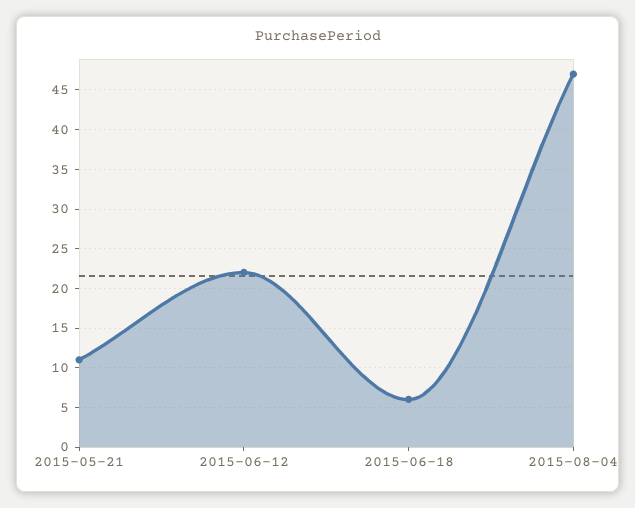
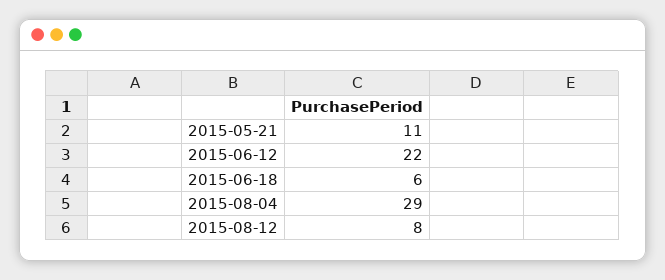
2015-08-04: 47 -> 29
2015-08-12: none -> 8

